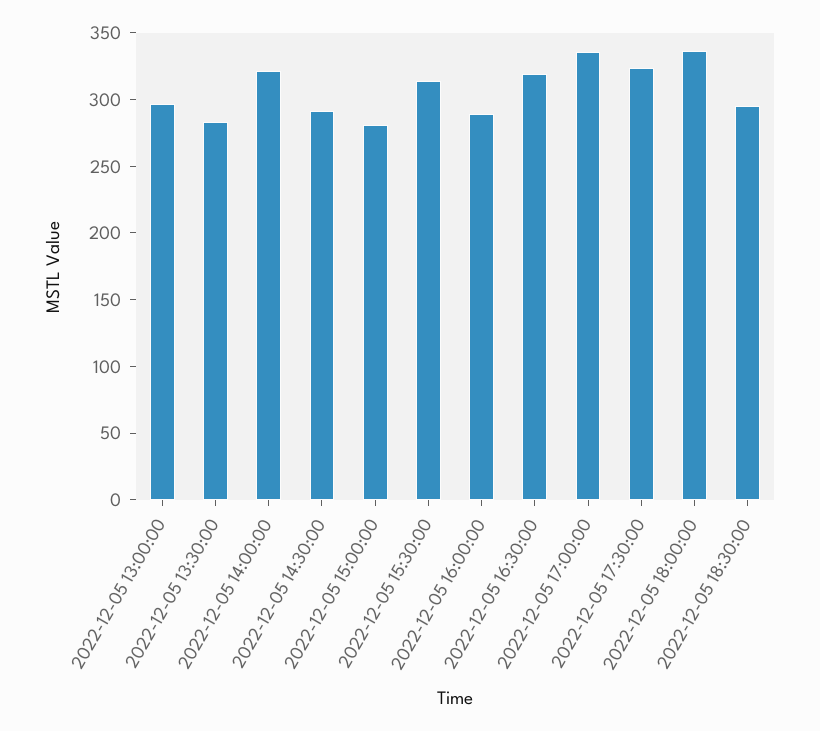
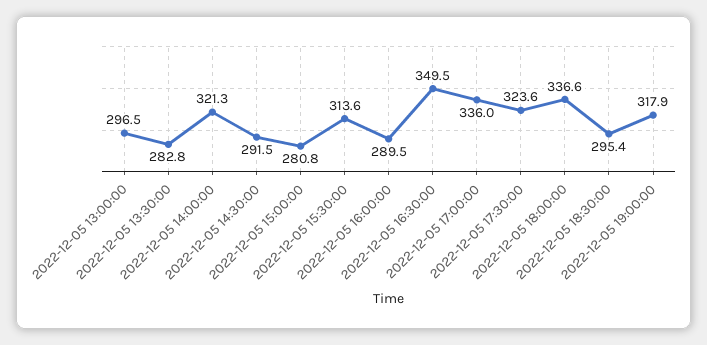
2022-12-05 16:30:00: 320 -> 349.5
2022-12-05 19:00:00: none -> 317.9

